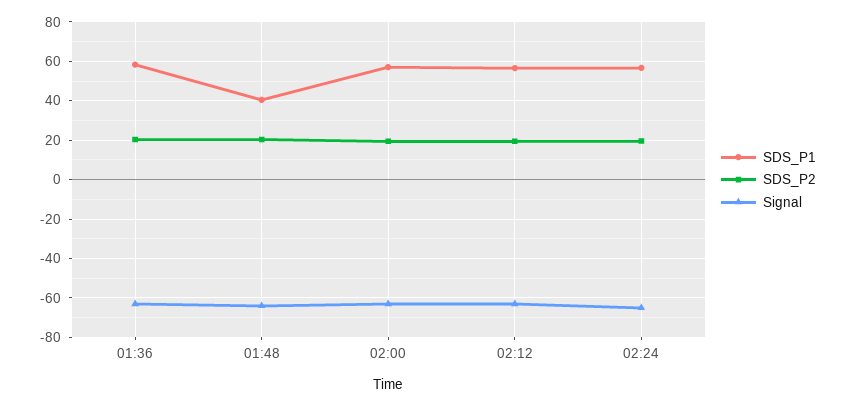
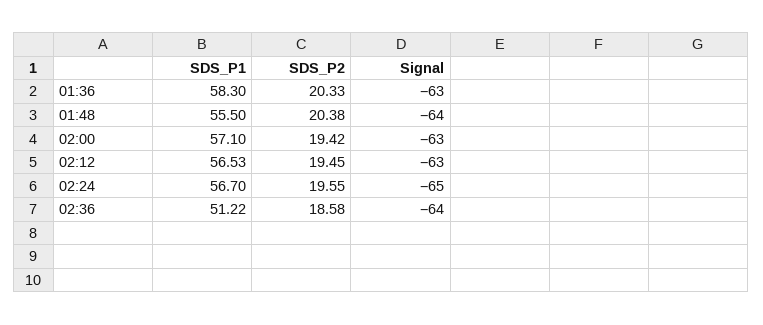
SDS_P1, 01:48: 40 -> 55.5
SDS_P1, 02:36: none -> 51.22
SDS_P2, 02:36: none -> 18.58
Signal, 02:36: none -> -64

